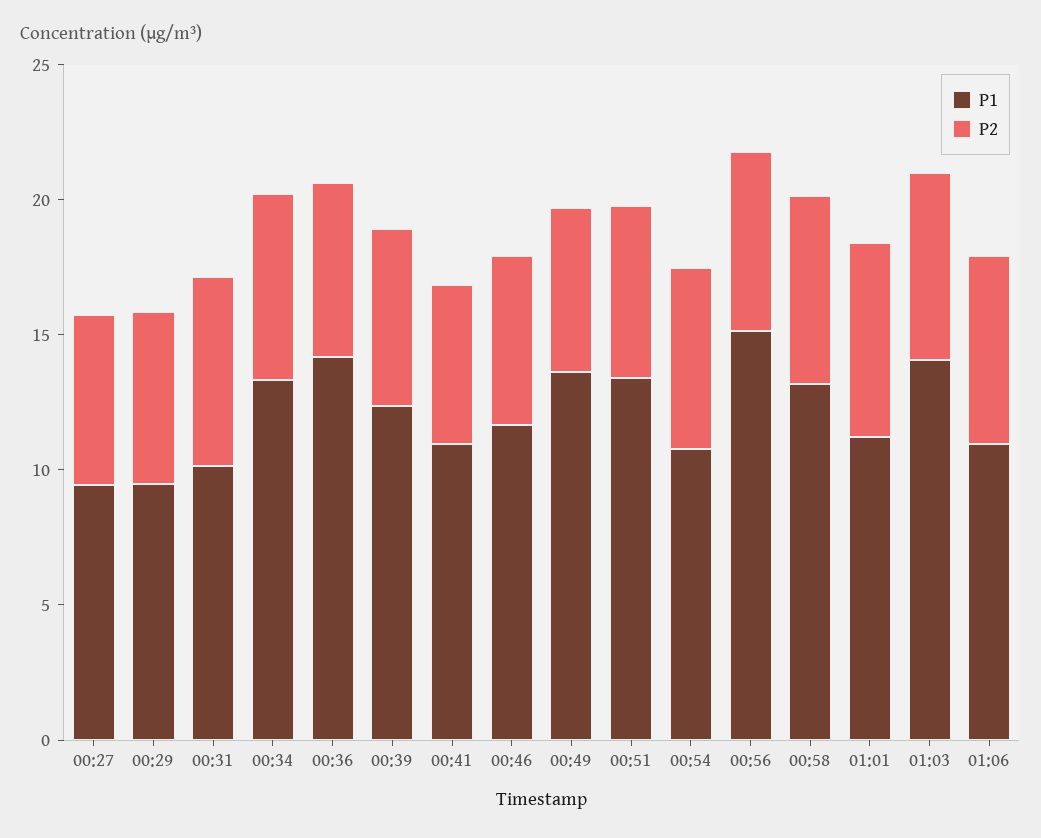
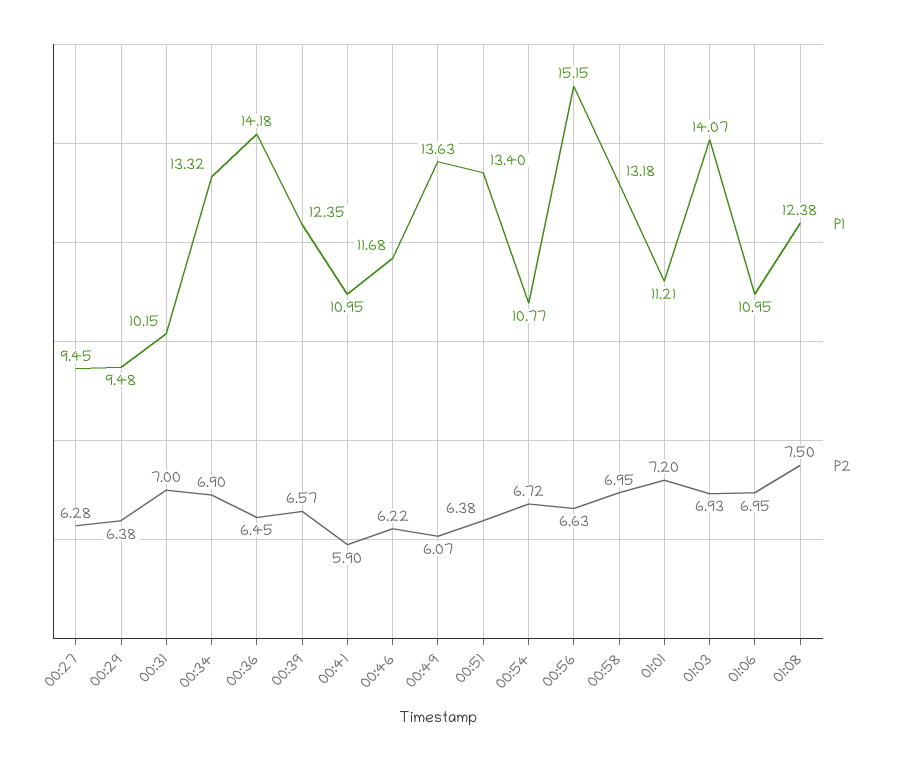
P1, 01:08: none -> 12.38
P2, 01:08: none -> 7.5

